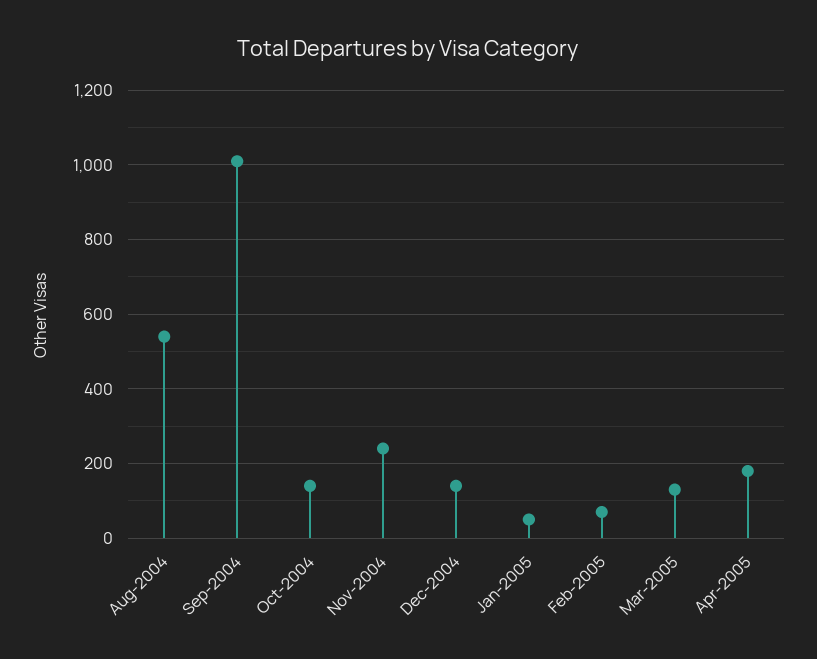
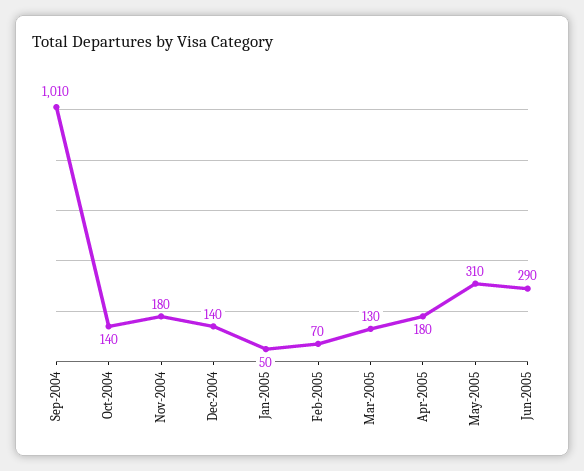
Aug-2004: 540 -> none
Nov-2004: 240 -> 180
May-2005: none -> 310
Jun-2005: none -> 290

